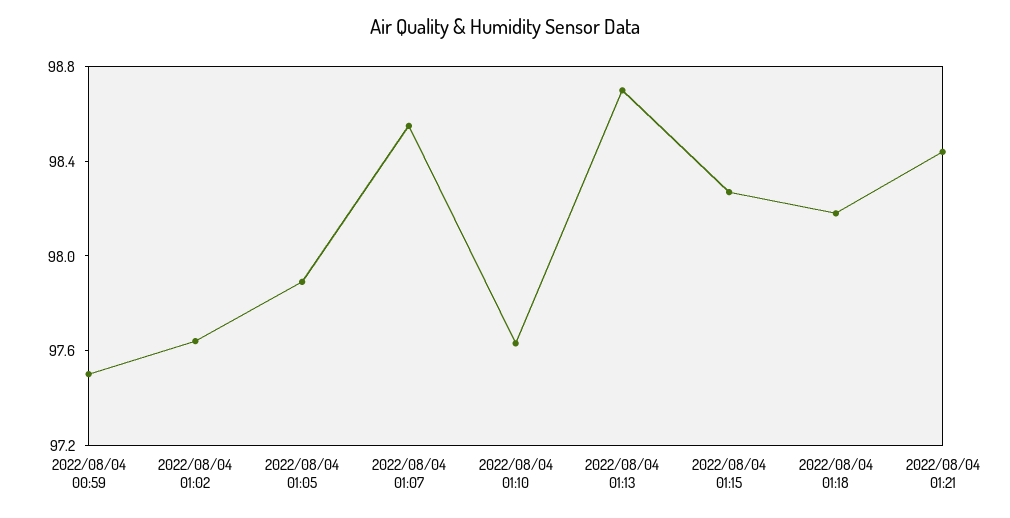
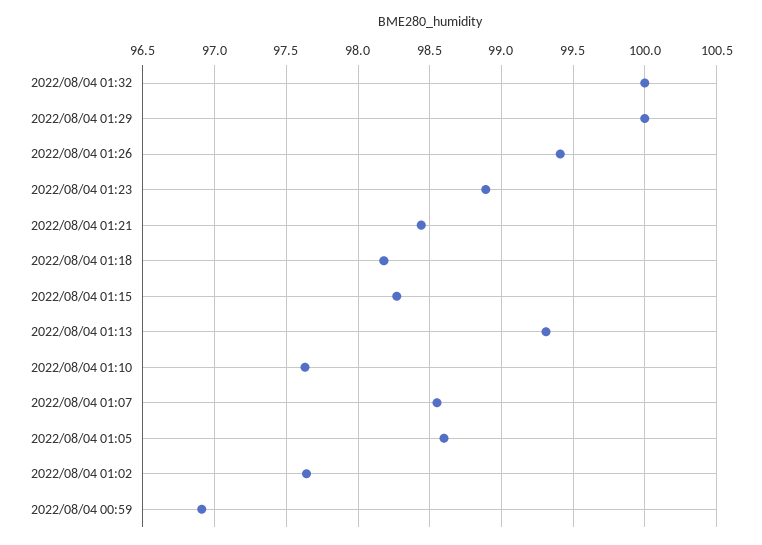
2022/08/04 00:59: 97.5 -> 96.9
2022/08/04 01:05: 97.9 -> 98.6
2022/08/04 01:13: 98.7 -> 99.3
2022/08/04 01:32: none -> 100
2022/08/04 01:29: none -> 100
2022/08/04 01:26: none -> 99.4
2022/08/04 01:23: none -> 98.9

